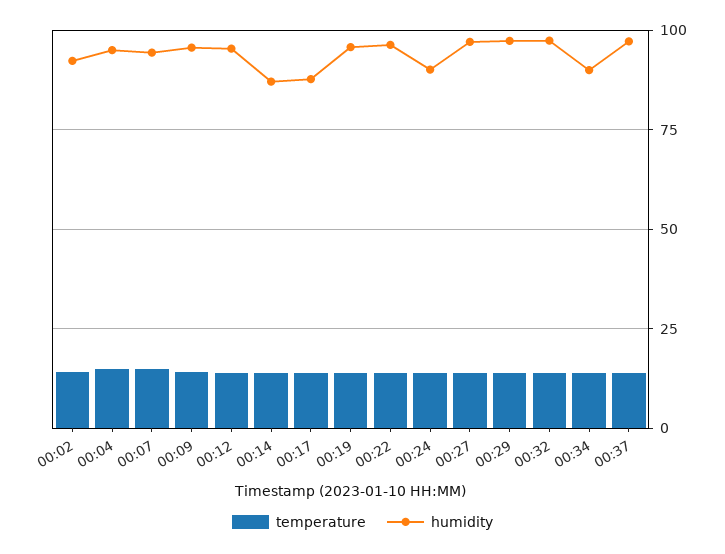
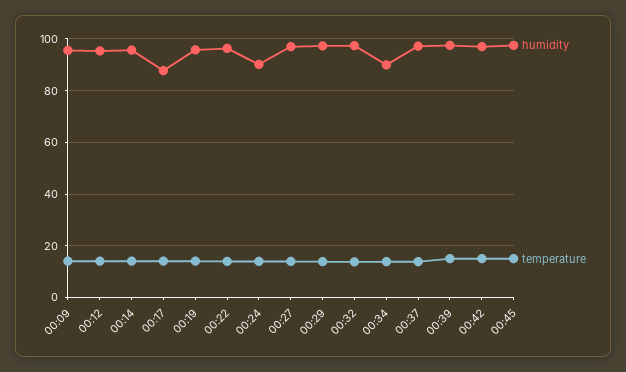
temperature, 00:02: 15 -> none
humidity, 00:02: 92.5 -> none
temperature, 00:04: 15 -> none
humidity, 00:04: 95 -> none
temperature, 00:07: 15 -> none
humidity, 00:07: 95 -> none
humidity, 00:14: 87.5 -> 95
humidity, 00:39: none -> 97.5
temperature, 00:39: none -> 15
humidity, 00:42: none -> 97.5
temperature, 00:42: none -> 15
humidity, 00:45: none -> 97.5
temperature, 00:45: none -> 15

